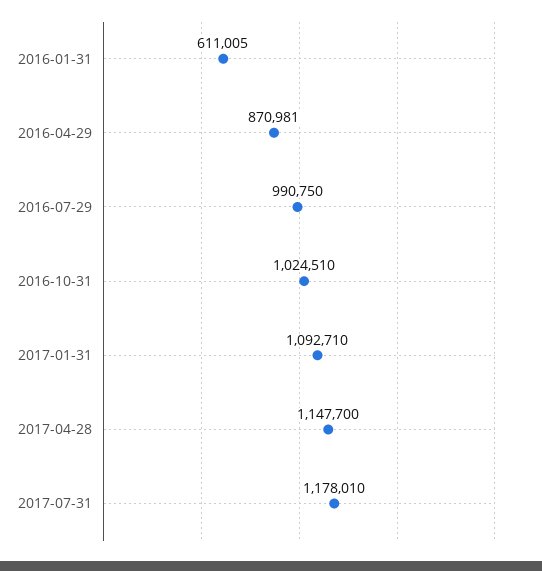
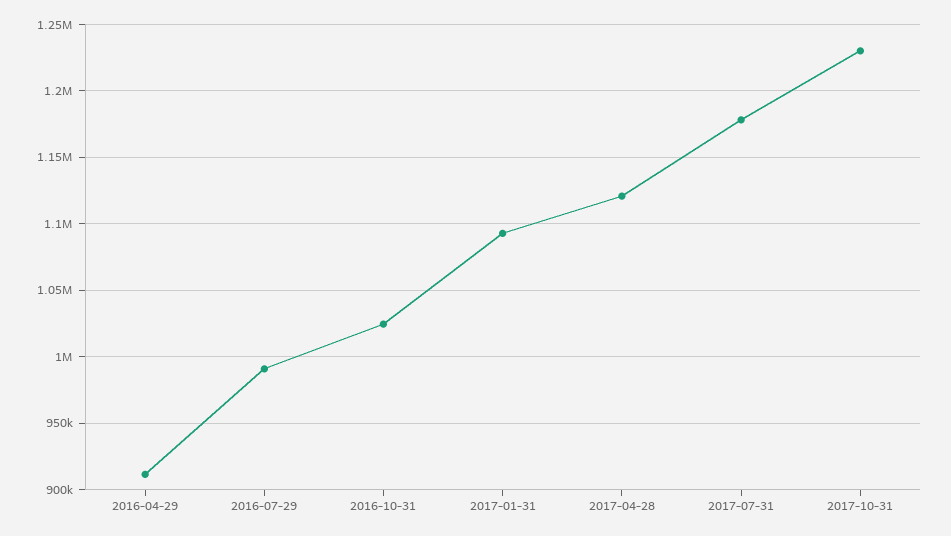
2016-01-31: 611005 -> none
2016-04-29: 870981 -> 910000
2017-04-28: 1147700 -> 1120000
2017-10-31: none -> 1230000

